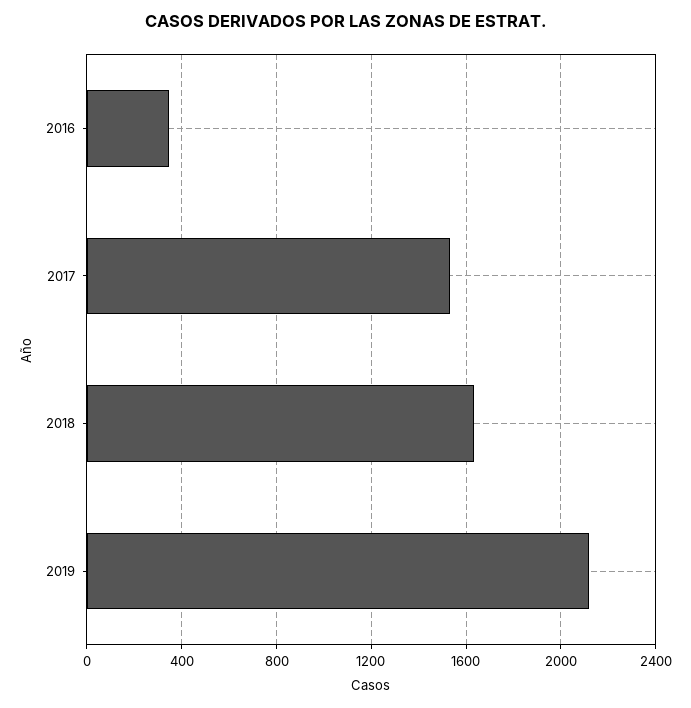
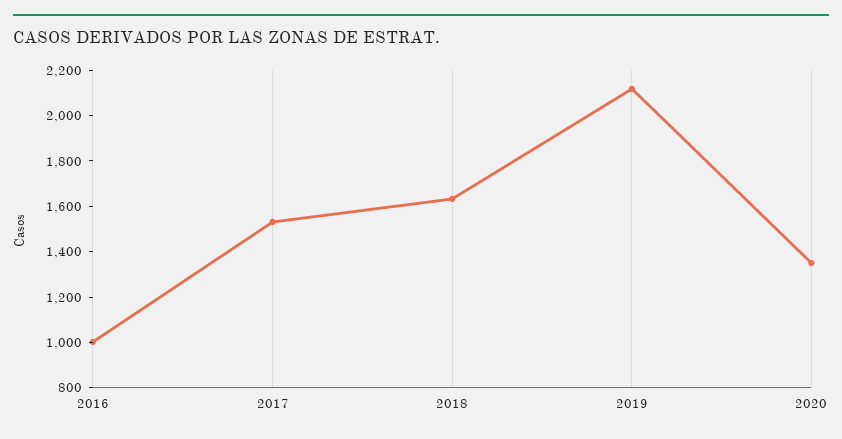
2016: 350 -> 1000
2020: none -> 1350

